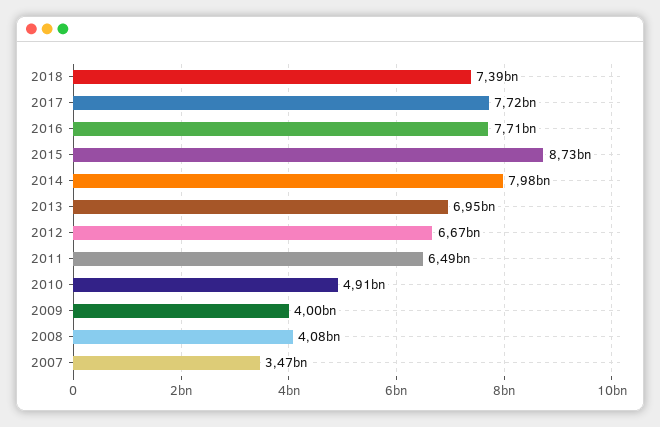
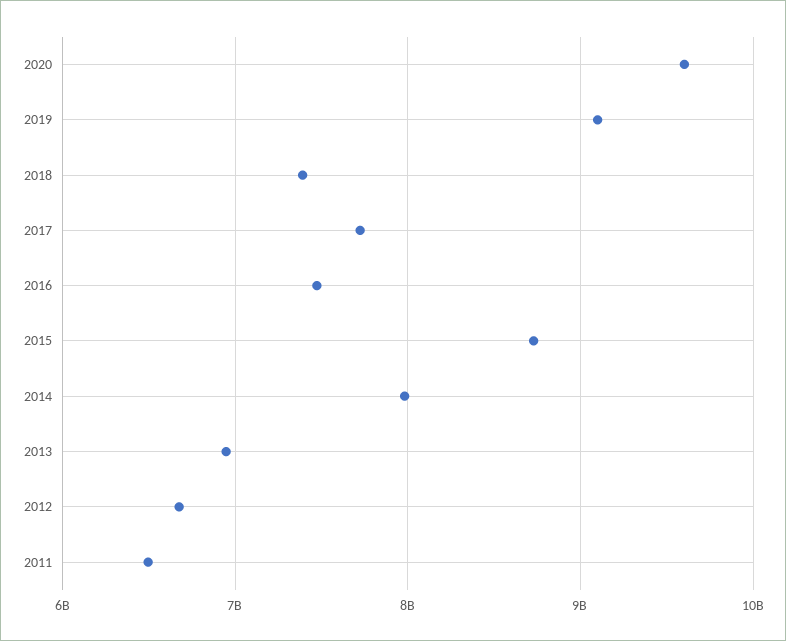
2016: 7710000000 -> 7500000000
2010: 4910000000 -> none
2009: 4000000000 -> none
2008: 4080000000 -> none
2007: 3470000000 -> none
2020: none -> 9600000000
2019: none -> 9100000000

